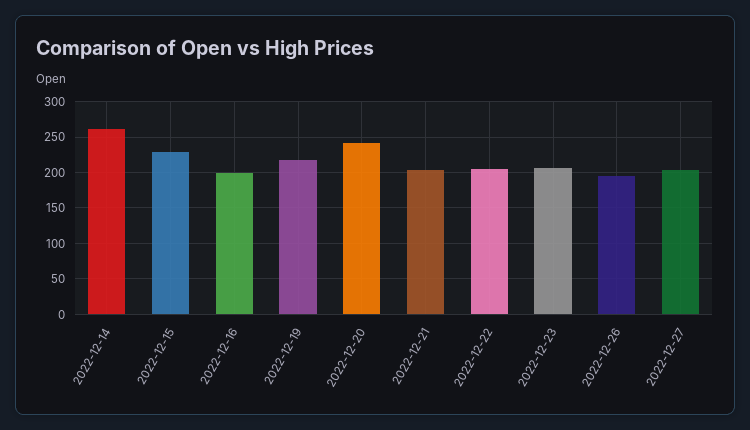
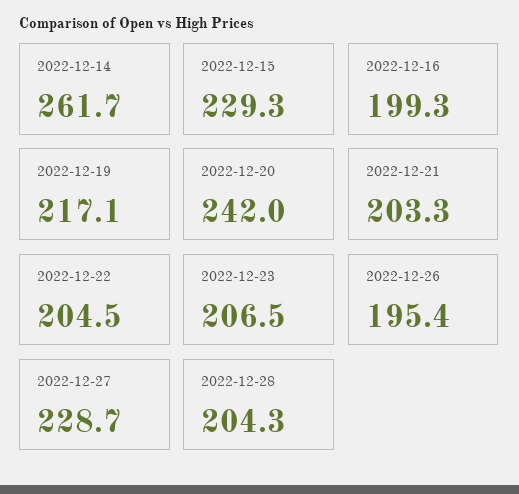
2022-12-27: 200 -> 228.7
2022-12-28: none -> 204.3

